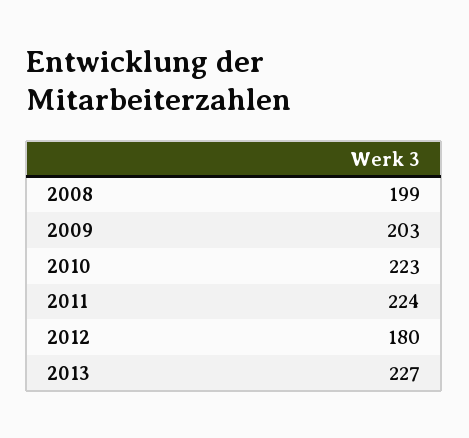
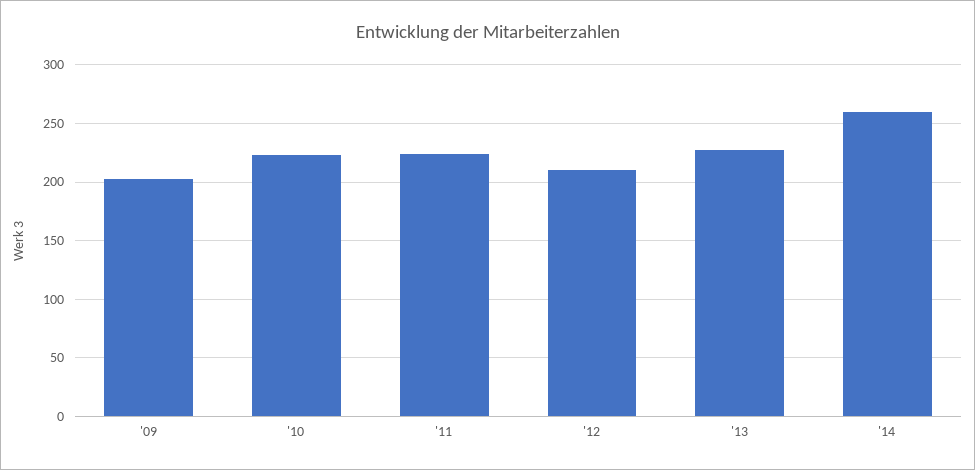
2008: 199 -> none
2012: 180 -> 210
'14: none -> 260

